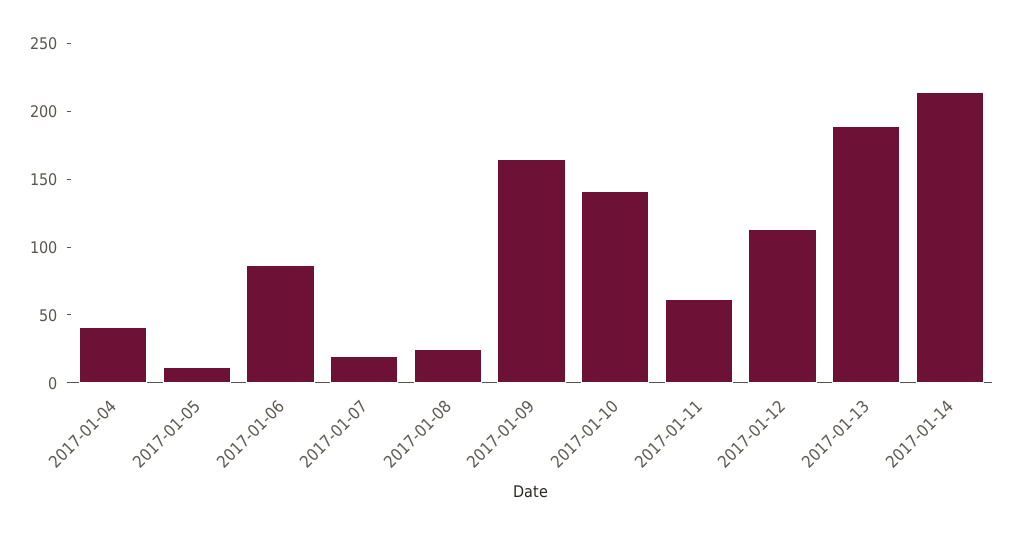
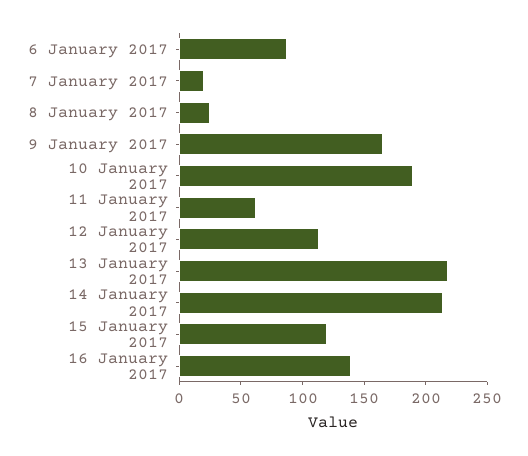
2017-01-04: 40 -> none
2017-01-05: 10 -> none
2017-01-10: 140 -> 190
2017-01-13: 190 -> 220
15 January 2017: none -> 120
16 January 2017: none -> 140

